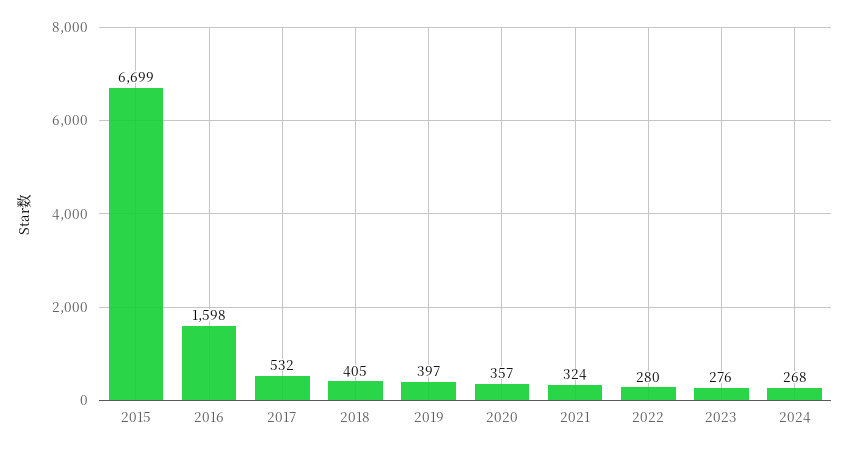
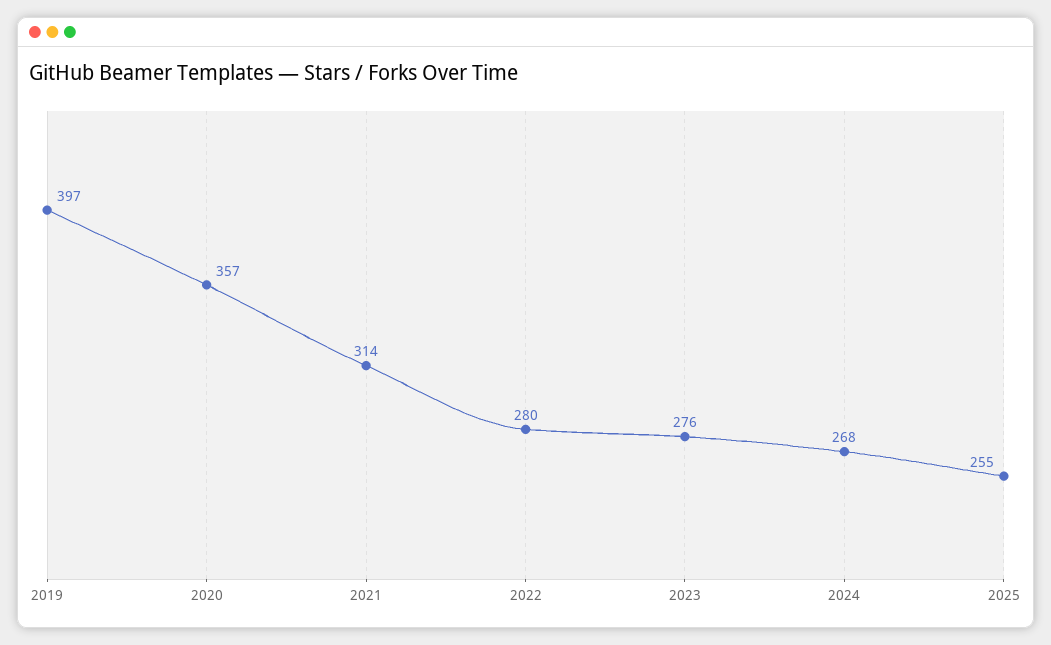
2015: 6699 -> none
2016: 1598 -> none
2017: 532 -> none
2018: 405 -> none
2021: 324 -> 314
2025: none -> 255

